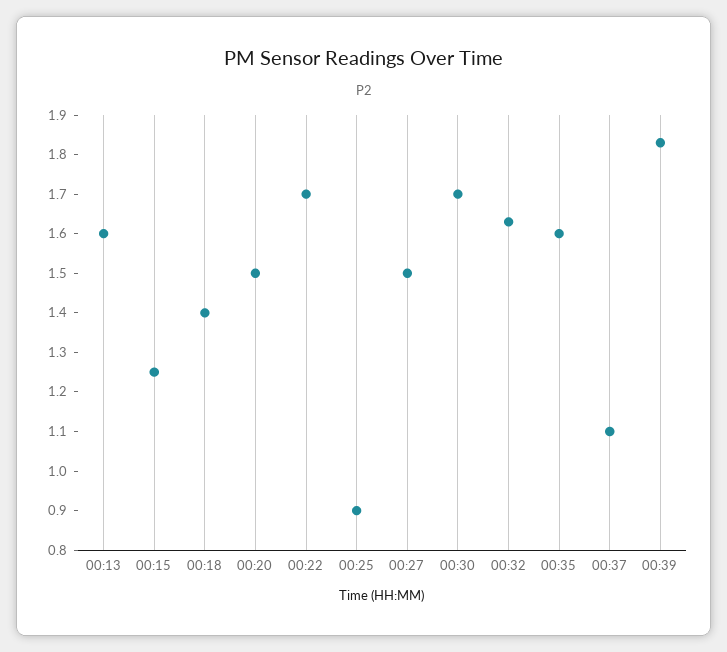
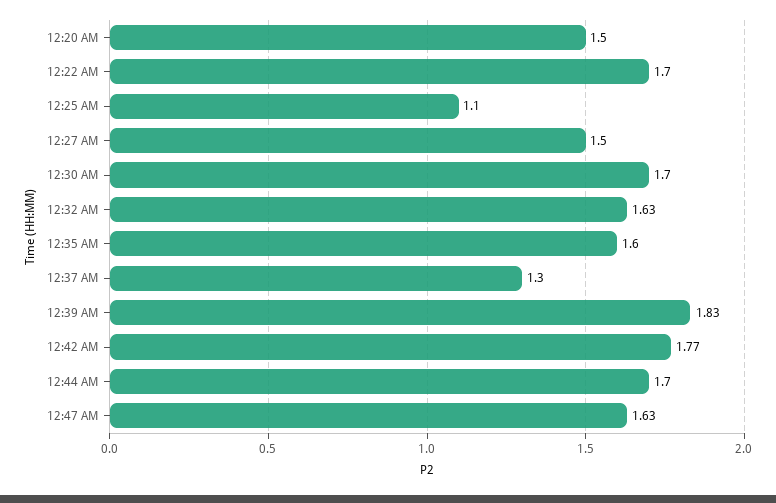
00:13: 1.6 -> none
00:15: 1.25 -> none
00:18: 1.4 -> none
00:25: 0.9 -> 1.1
00:37: 1.1 -> 1.3
12:42 AM: none -> 1.77
12:44 AM: none -> 1.7
12:47 AM: none -> 1.63

